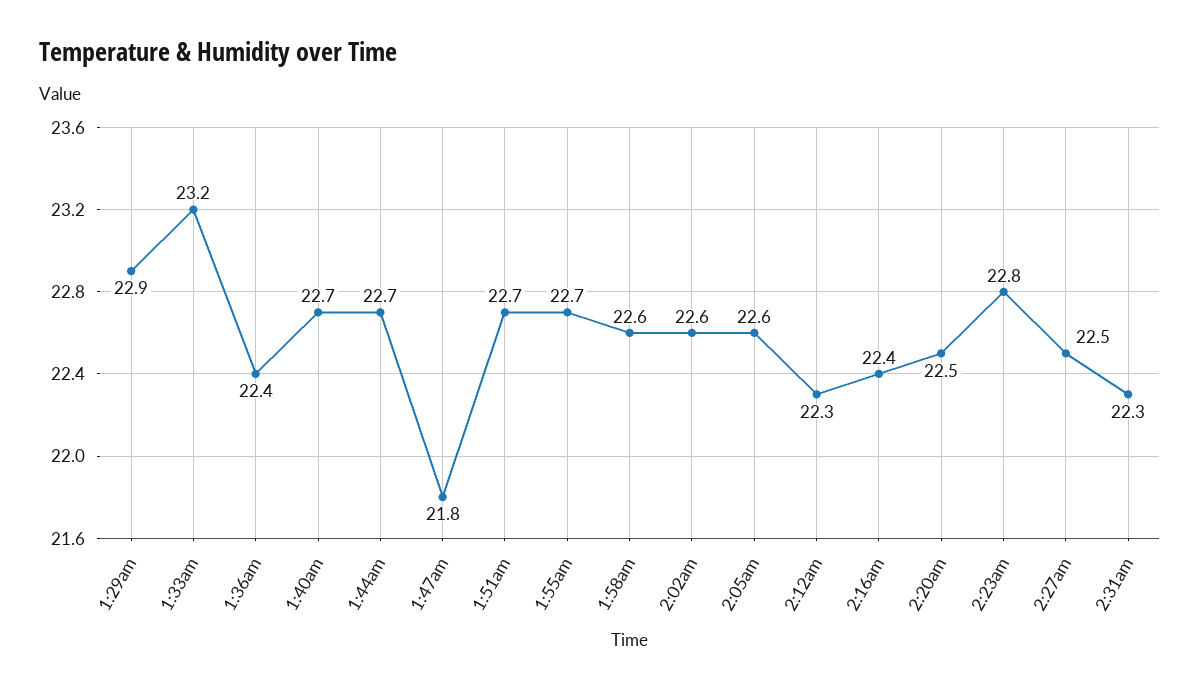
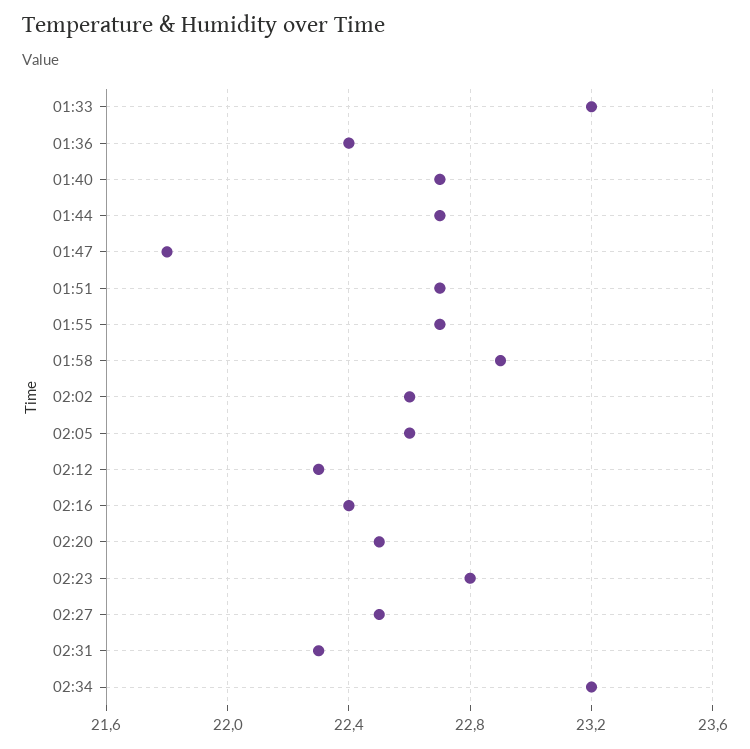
1:29am: 22.9 -> none
1:58am: 22.6 -> 22.9
02:34: none -> 23.2

